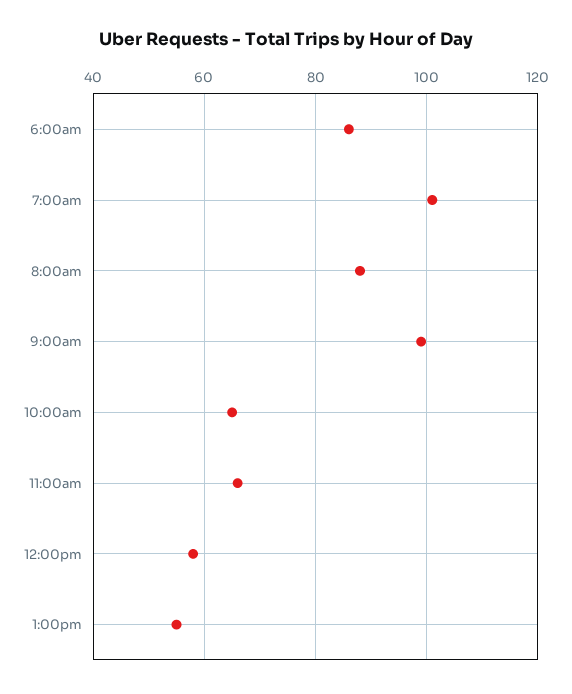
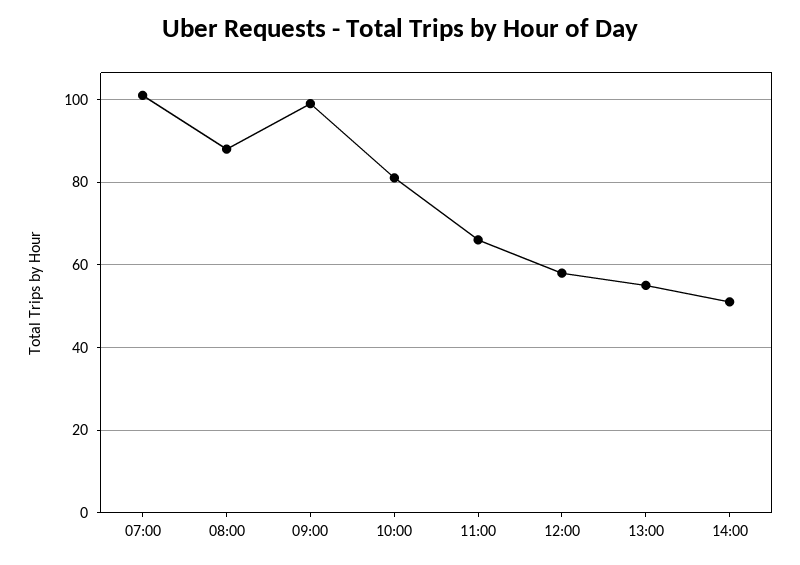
6:00am: 85 -> none
10:00am: 65 -> 80
14:00: none -> 50

